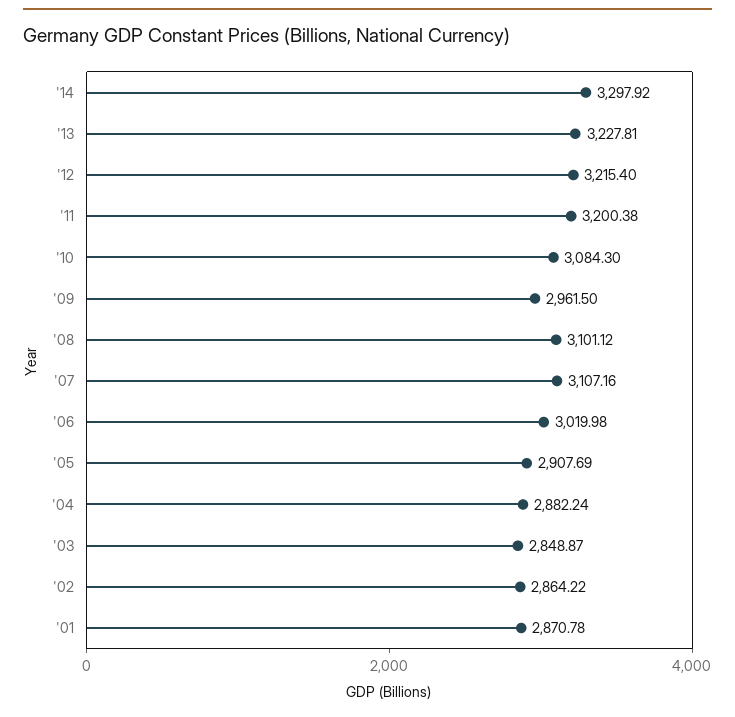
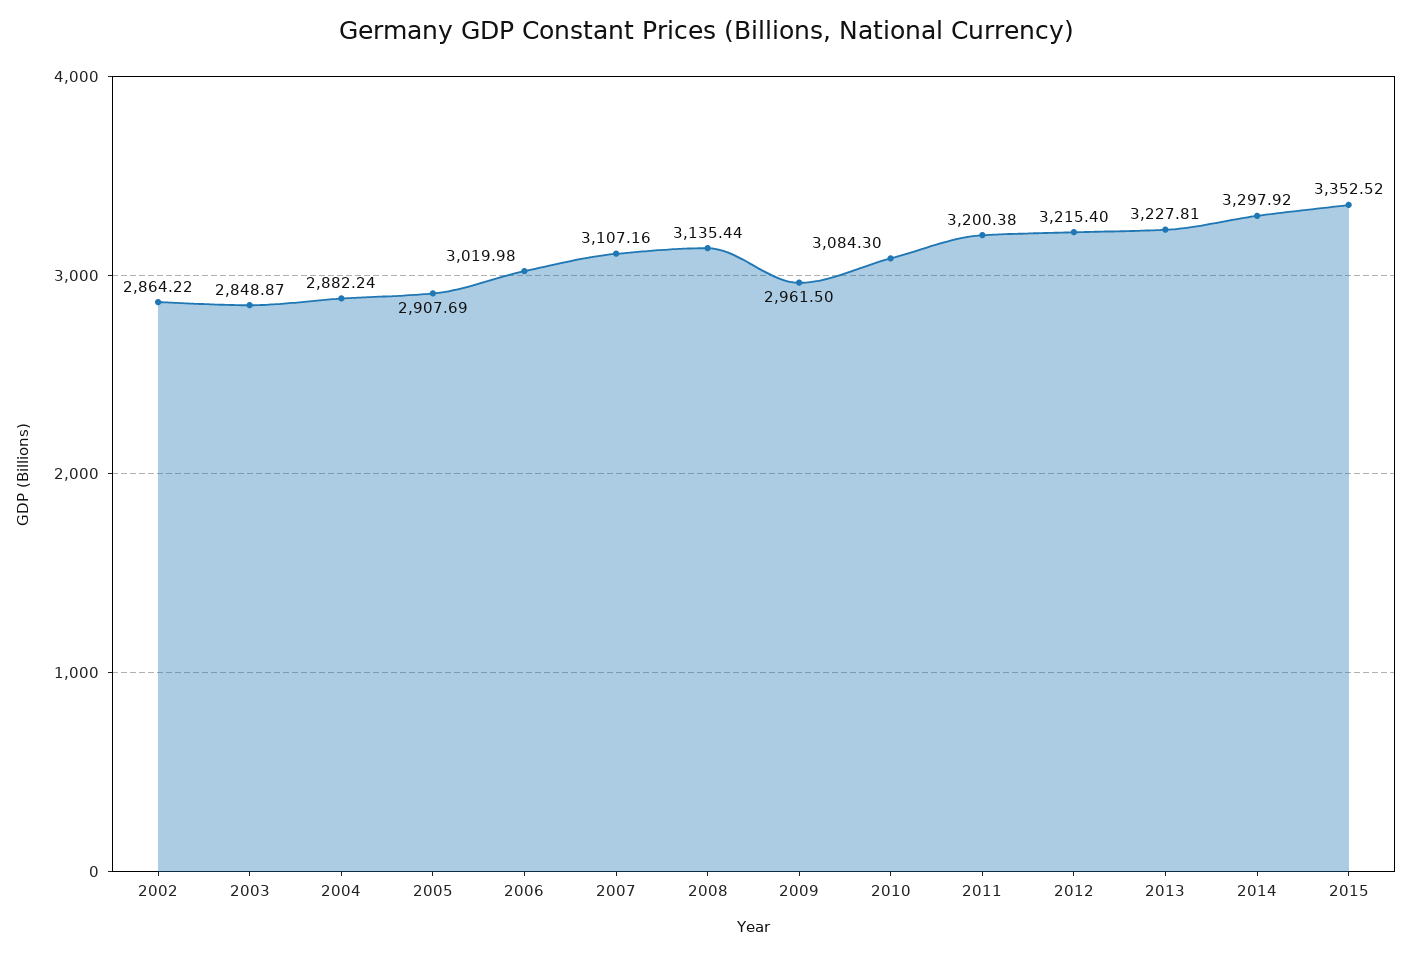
'08: 3101.12 -> 3135.44
'01: 2870.78 -> none
2015: none -> 3352.52

